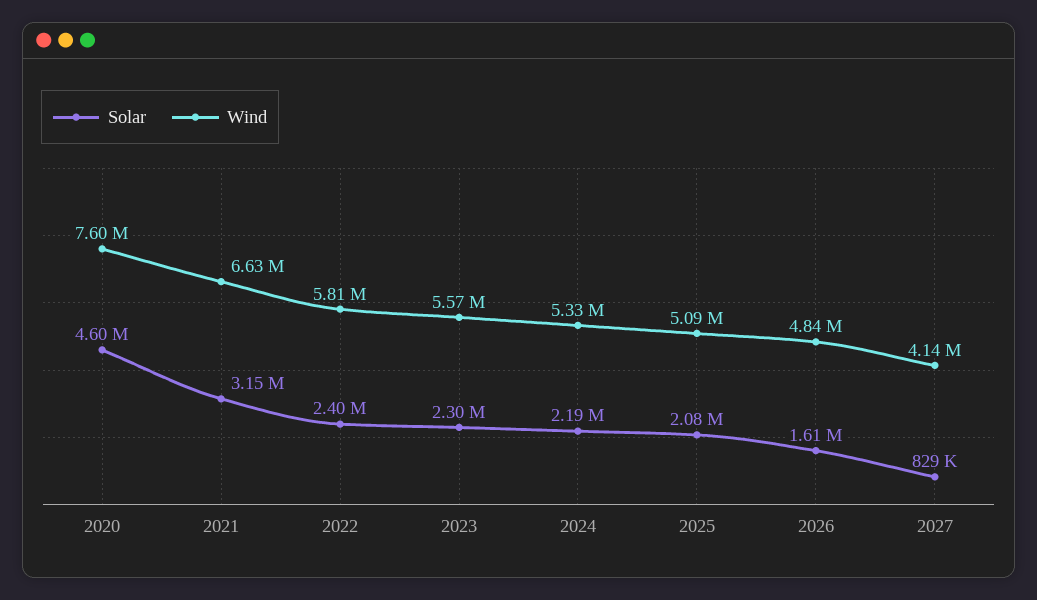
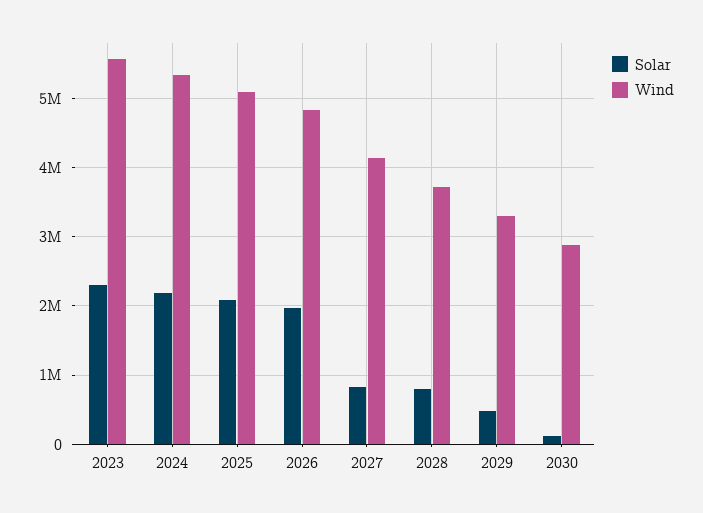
Solar, 2020: 4600000 -> none
Wind, 2020: 7600000 -> none
Solar, 2021: 3150000 -> none
Wind, 2021: 6630000 -> none
Solar, 2022: 2400000 -> none
Wind, 2022: 5810000 -> none
Solar, 2026: 1610000 -> 2000000
Solar, 2028: none -> 800000
Wind, 2028: none -> 3700000
Solar, 2029: none -> 500000
Wind, 2029: none -> 3300000
Solar, 2030: none -> 100000
Wind, 2030: none -> 2900000

